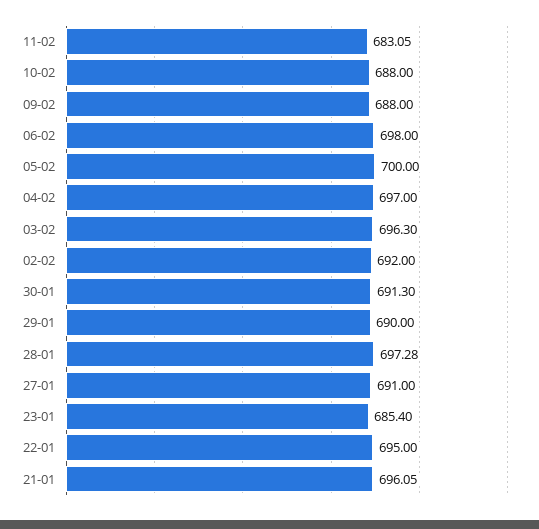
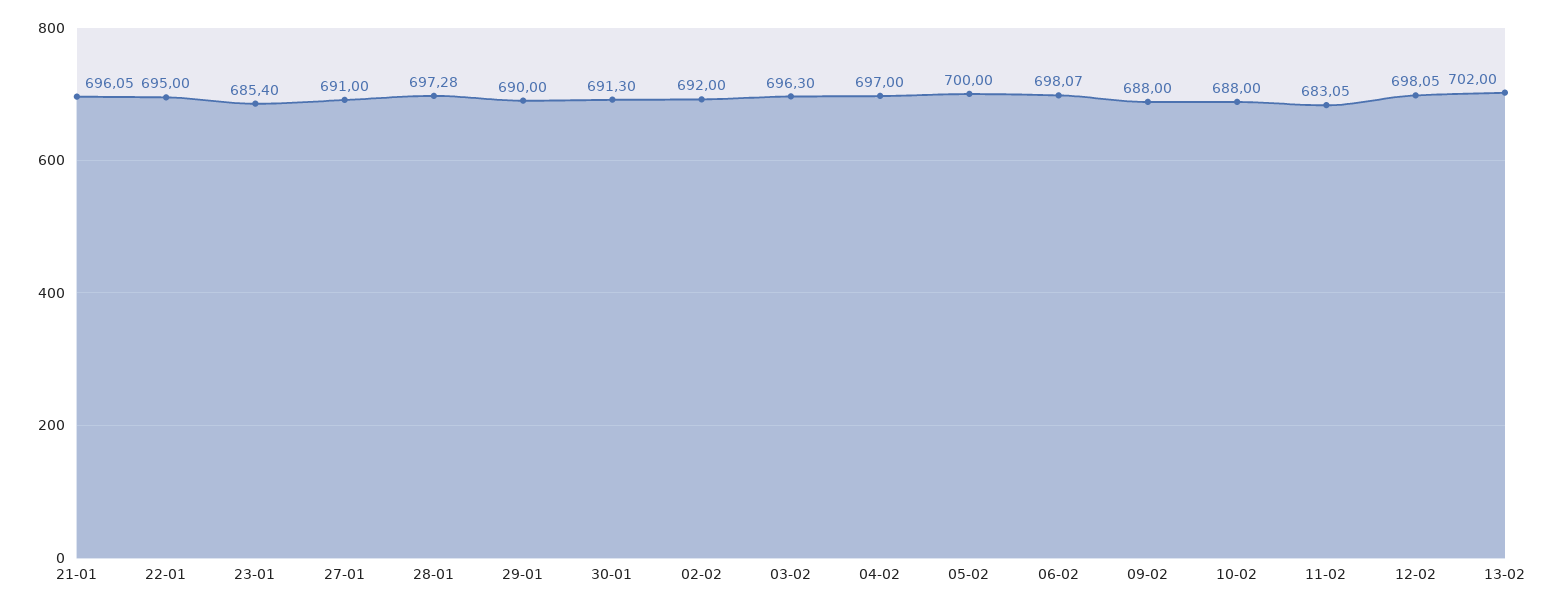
06-02: 698 -> 698.07
12-02: none -> 698.05
13-02: none -> 702

